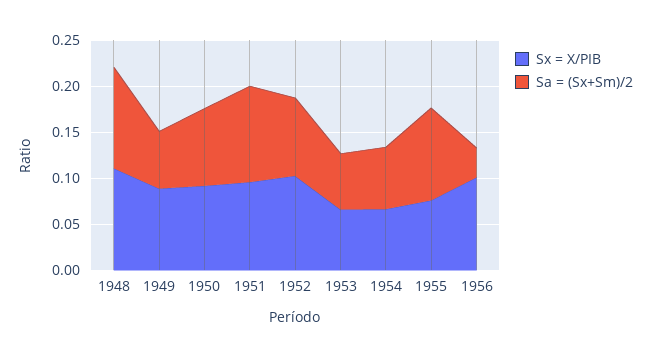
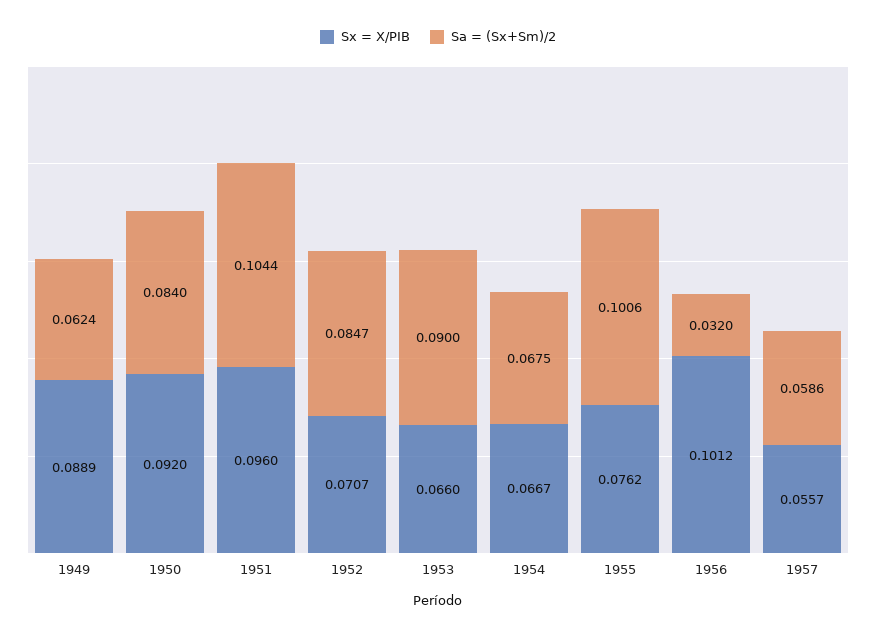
Sx = X/PIB, 1948: 0.11 -> none
Sa = (Sx+Sm)/2, 1948: 0.11 -> none
Sx = X/PIB, 1952: 0.1 -> 0.0707
Sa = (Sx+Sm)/2, 1953: 0.06 -> 0.09
Sx = X/PIB, 1957: none -> 0.0557
Sa = (Sx+Sm)/2, 1957: none -> 0.0586

